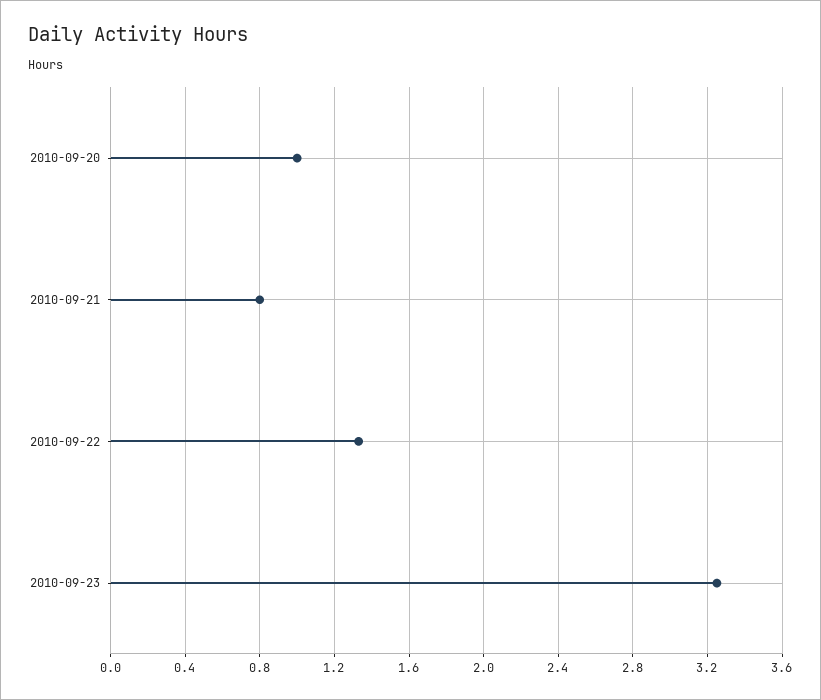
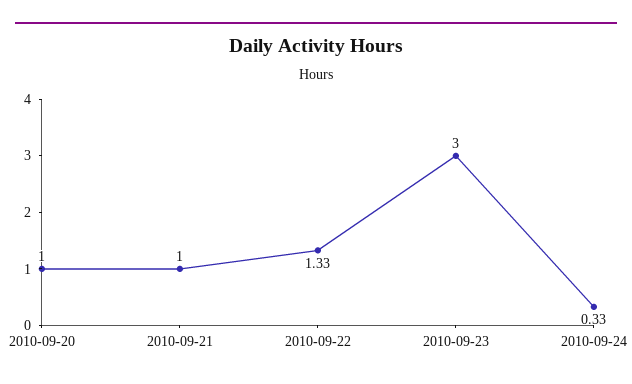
2010-09-21: 0.8 -> 1
2010-09-23: 3.25 -> 3
2010-09-24: none -> 0.33

